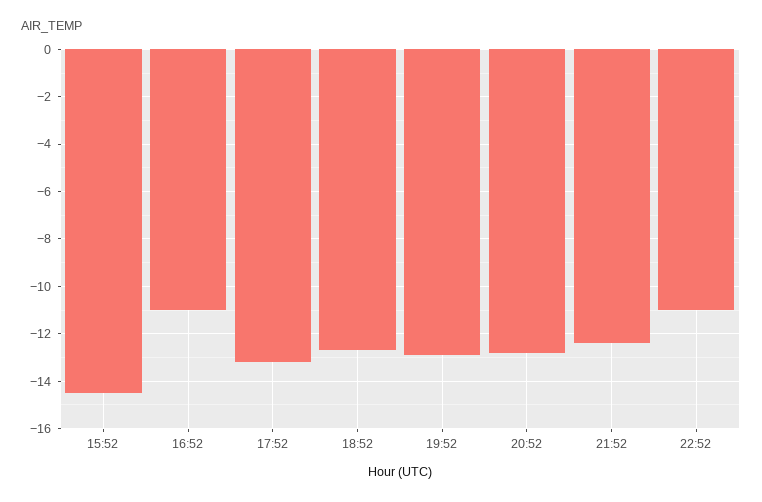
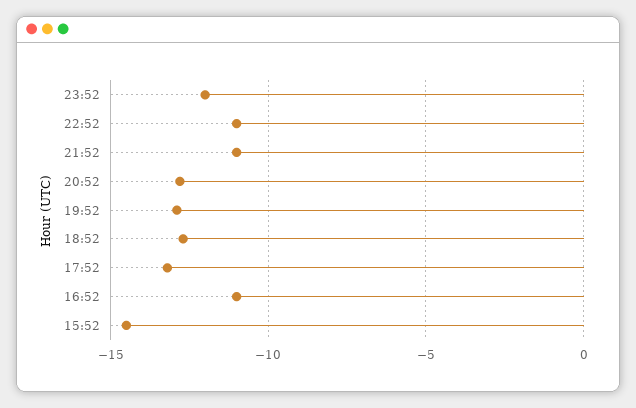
21:52: -12.5 -> -11
23:52: none -> -12

